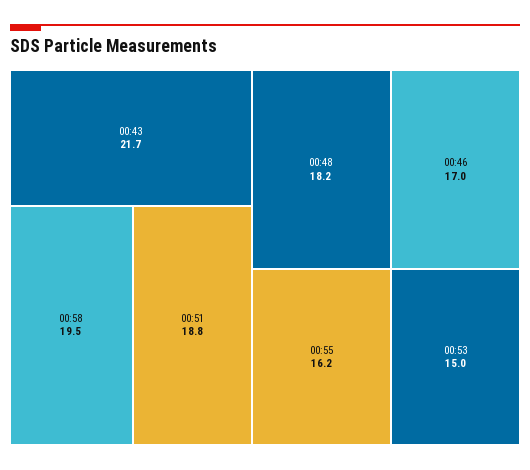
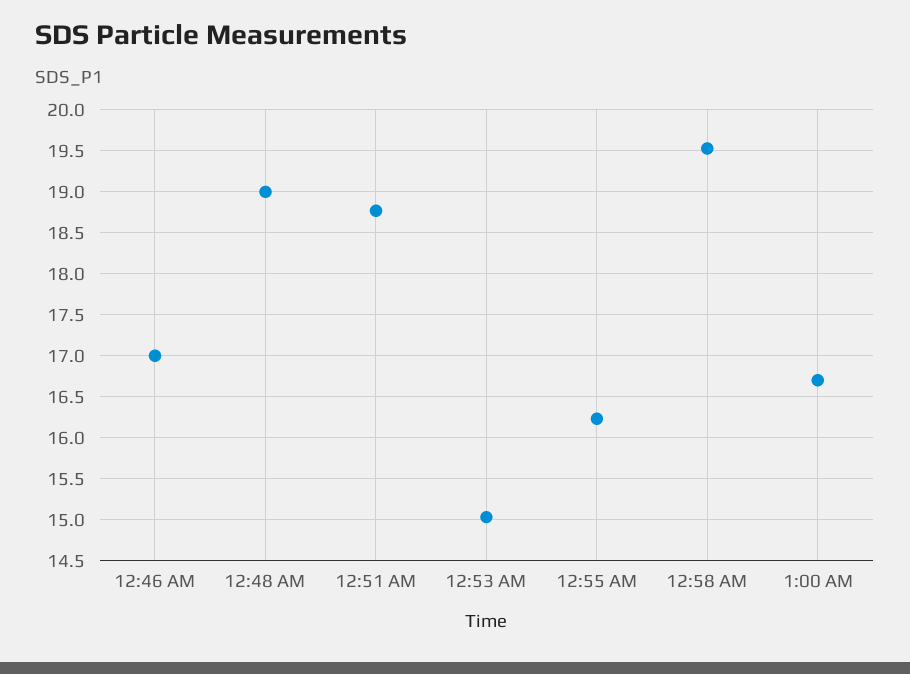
00:43: 21.7 -> none
00:48: 18.2 -> 19
1:00 AM: none -> 16.7

